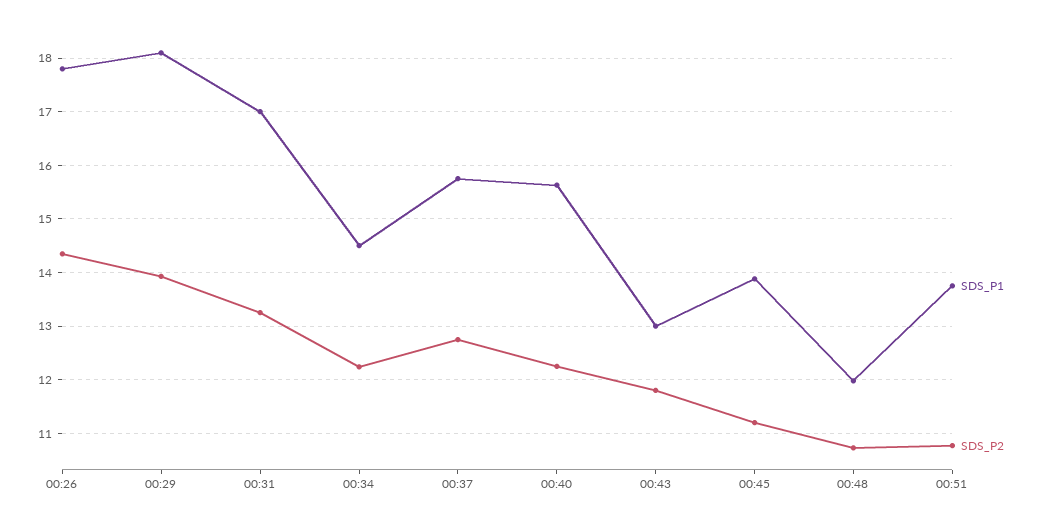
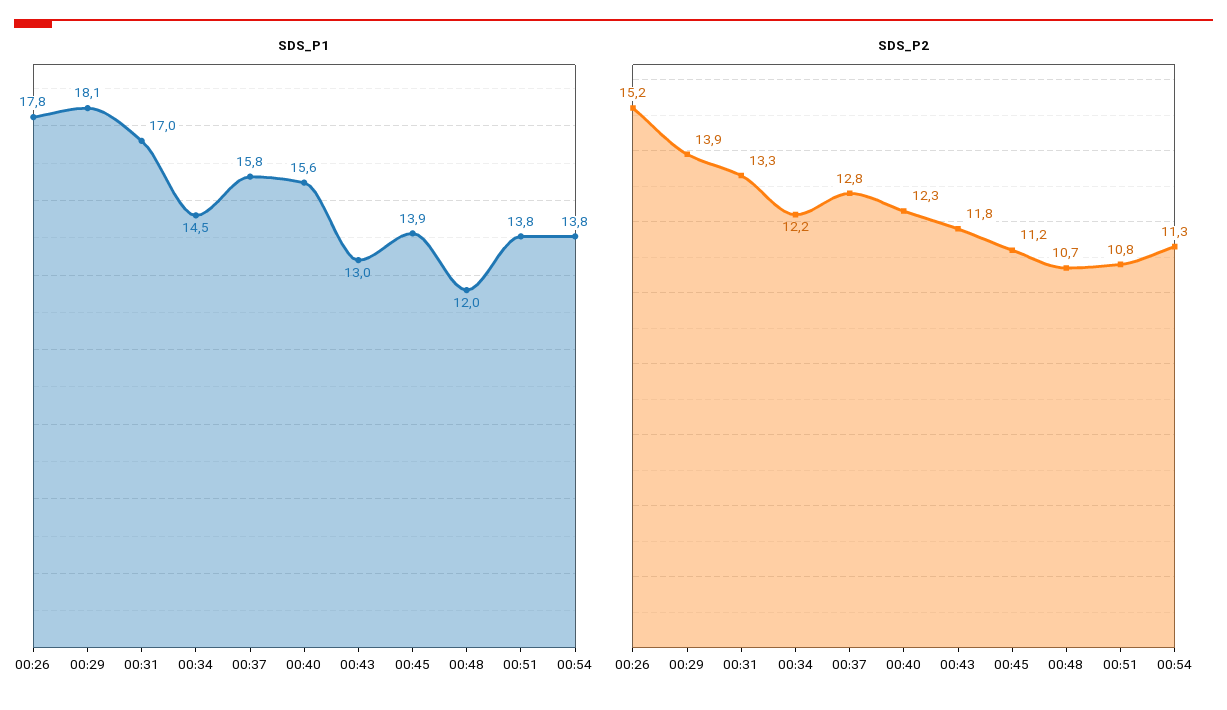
SDS_P2, 00:26: 14.4 -> 15.2
SDS_P1, 00:54: none -> 13.8
SDS_P2, 00:54: none -> 11.3

